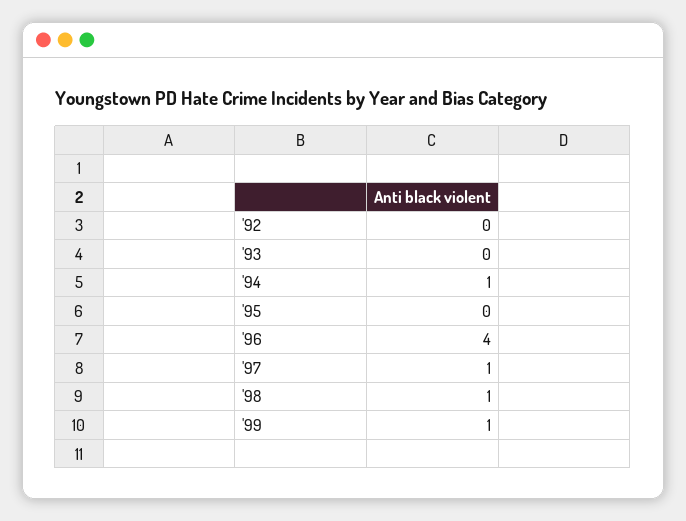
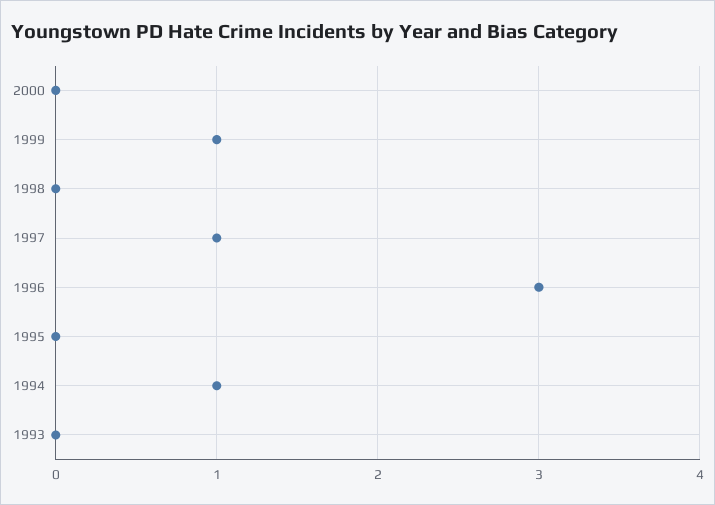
'92: 0 -> none
'96: 4 -> 3
'98: 1 -> 0
2000: none -> 0

